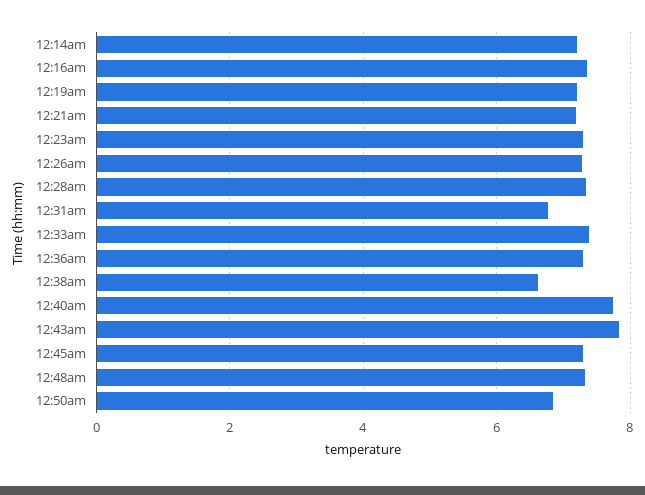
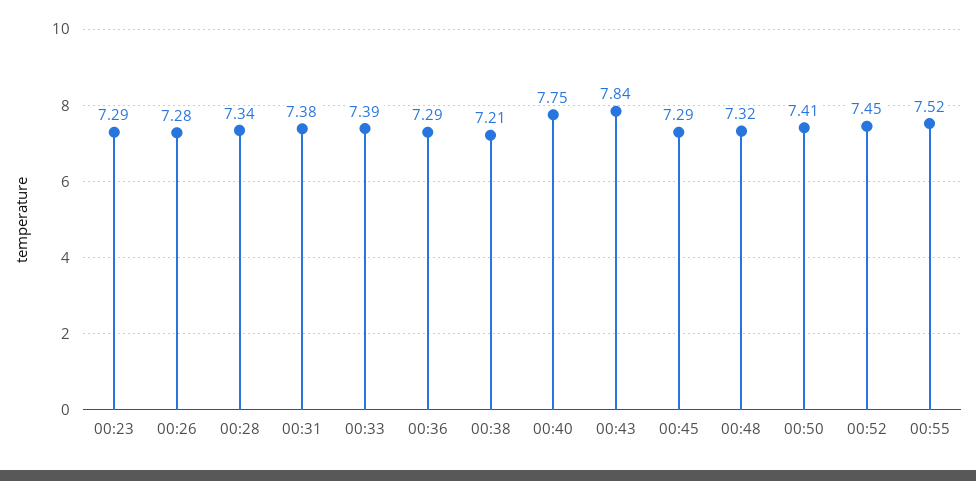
12:14am: 7.2 -> none
12:16am: 7.4 -> none
12:19am: 7.2 -> none
12:21am: 7.2 -> none
12:31am: 6.8 -> 7.38
12:38am: 6.6 -> 7.21
12:50am: 6.8 -> 7.41
00:52: none -> 7.45
00:55: none -> 7.52

